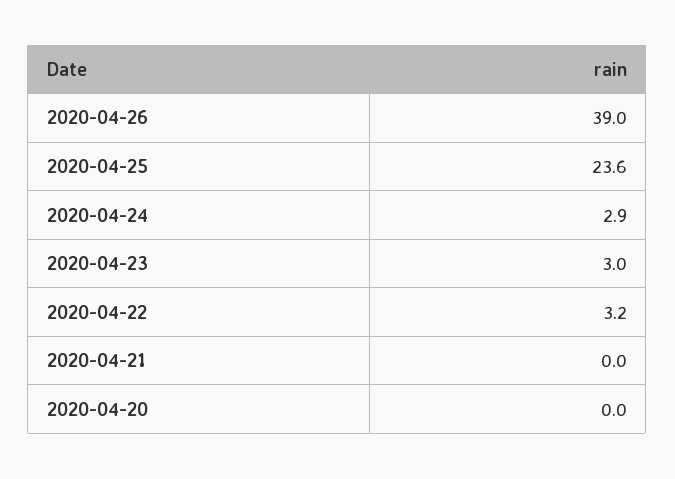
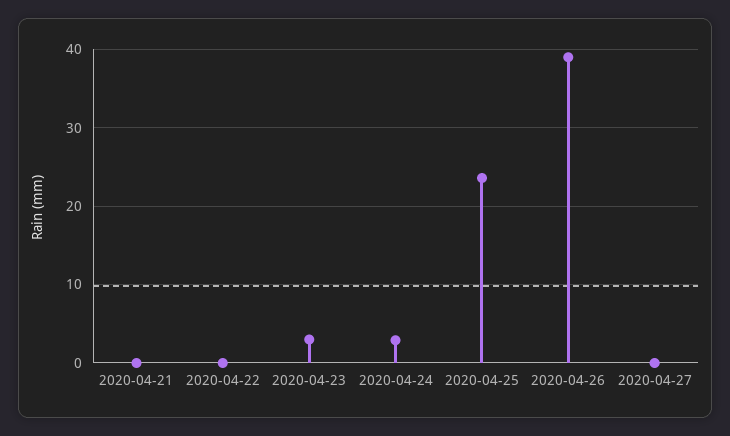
2020-04-22: 3.2 -> 0
2020-04-20: 0 -> none
2020-04-27: none -> 0

